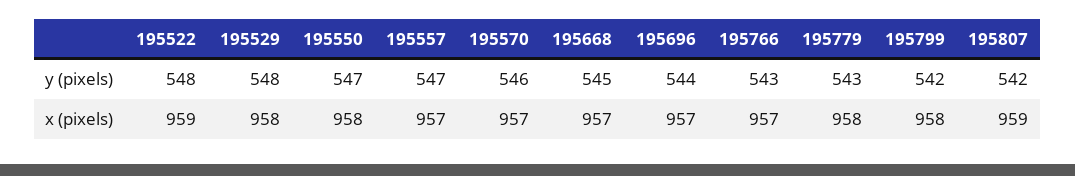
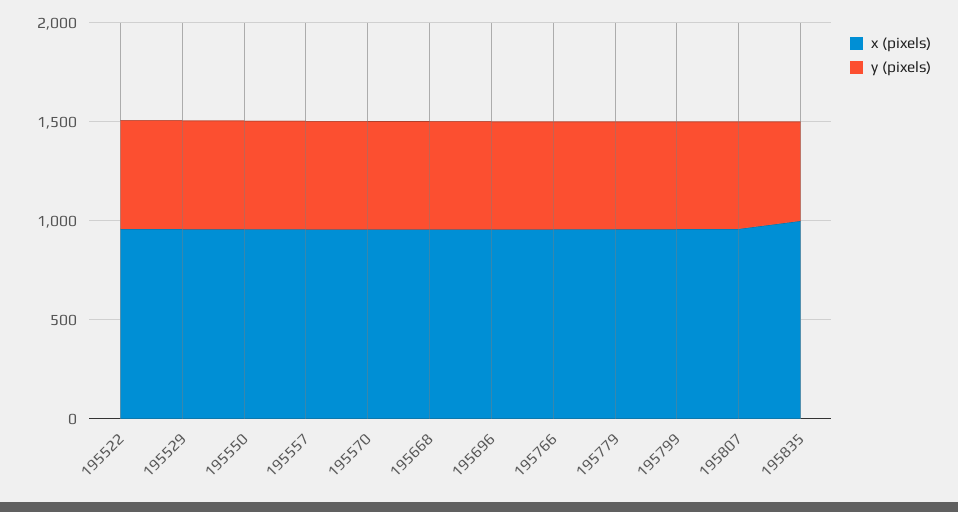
x (pixels), 195835: none -> 1000
y (pixels), 195835: none -> 500

